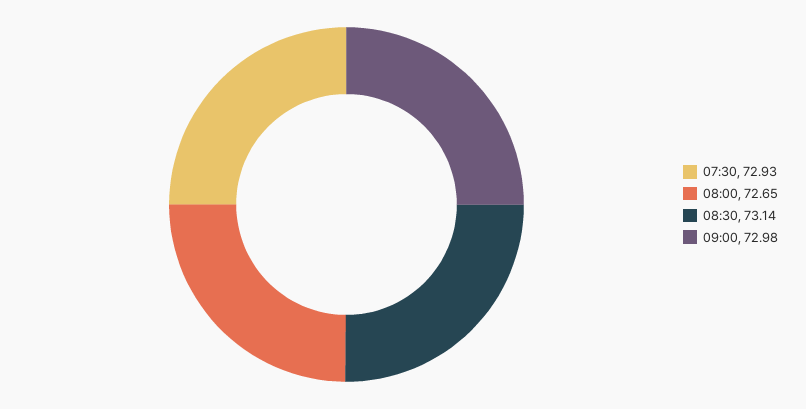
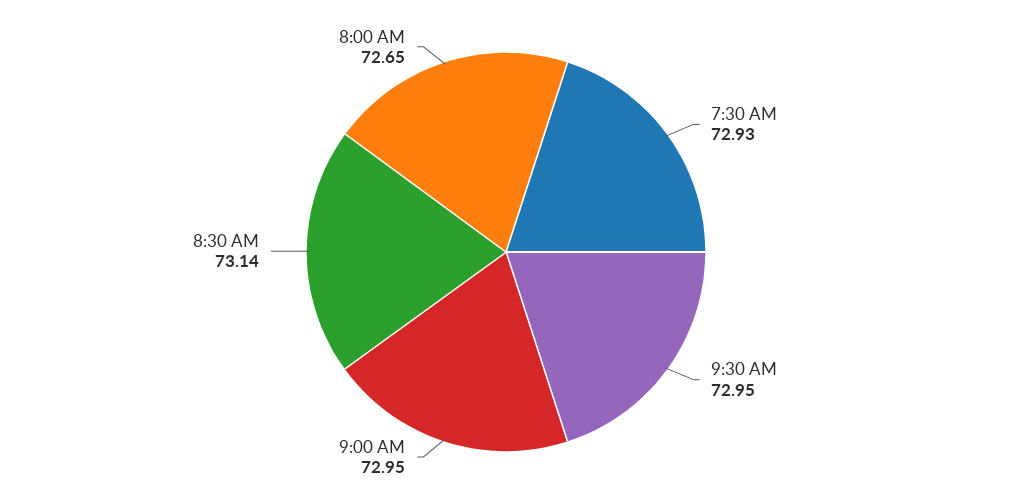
09:00: 72.98 -> 72.95
9:30 AM: none -> 72.95

